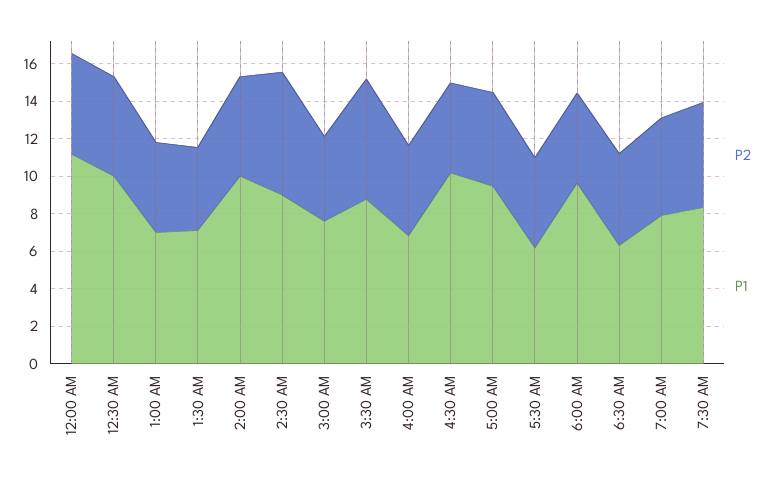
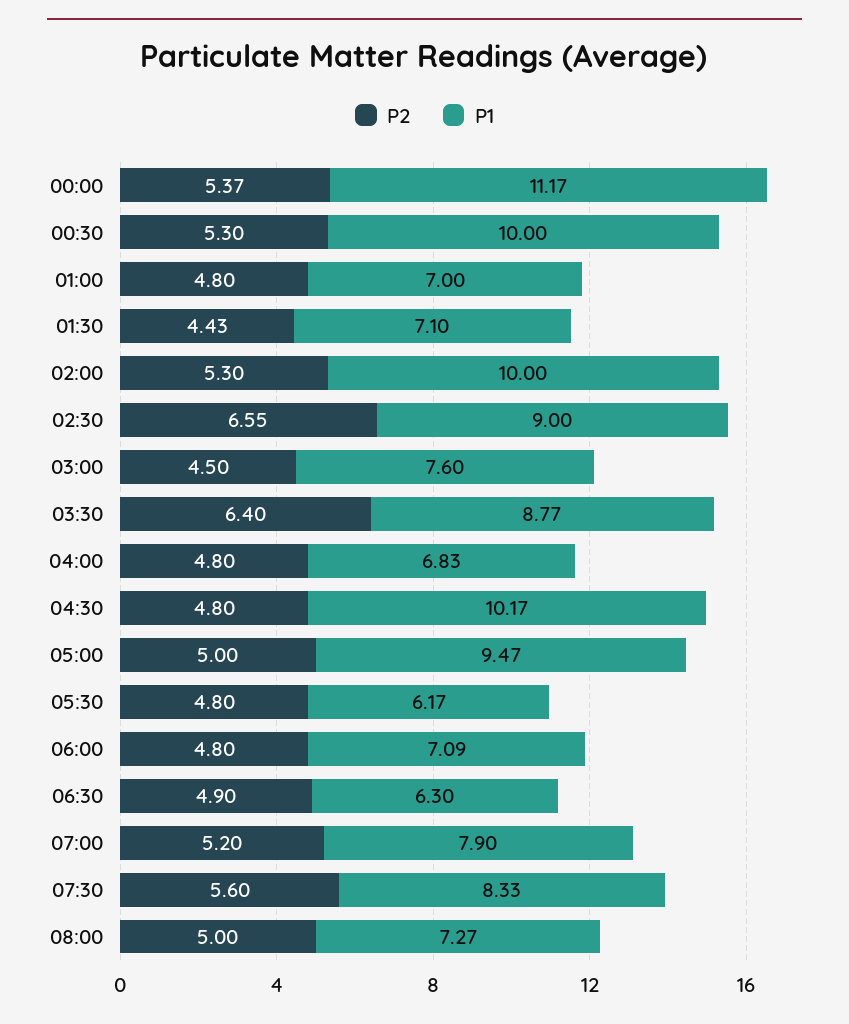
P1, 6:00 AM: 9.5 -> 7.09
P2, 08:00: none -> 5
P1, 08:00: none -> 7.27

